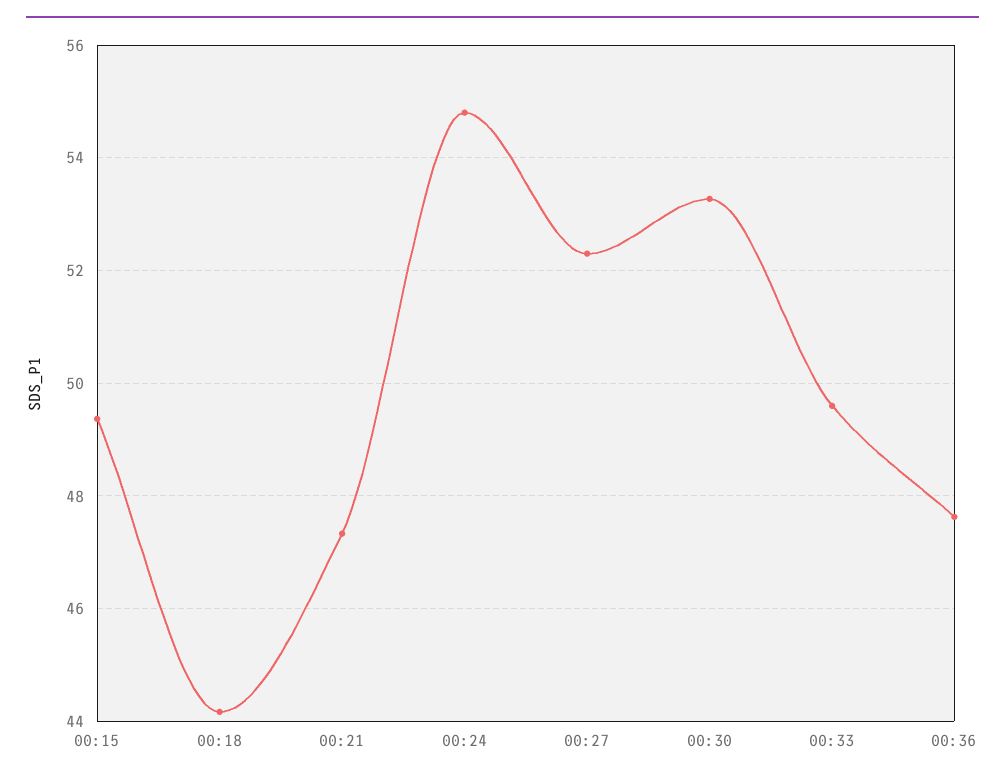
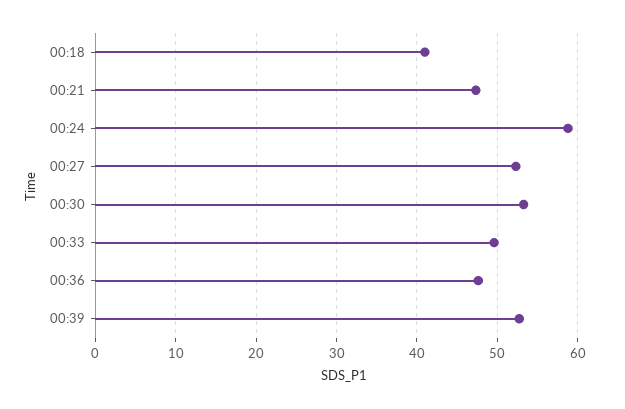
00:15: 49.4 -> none
00:18: 44.2 -> 41
00:24: 54.8 -> 59
00:39: none -> 53

